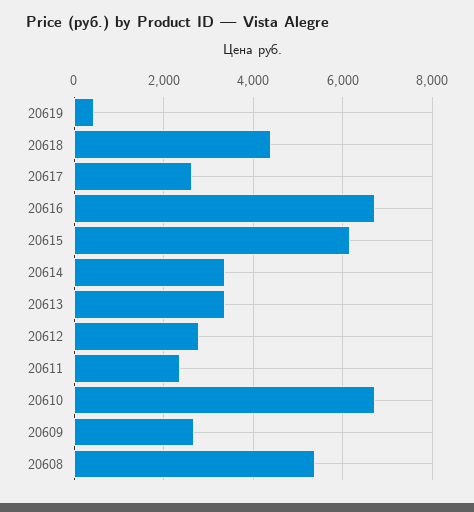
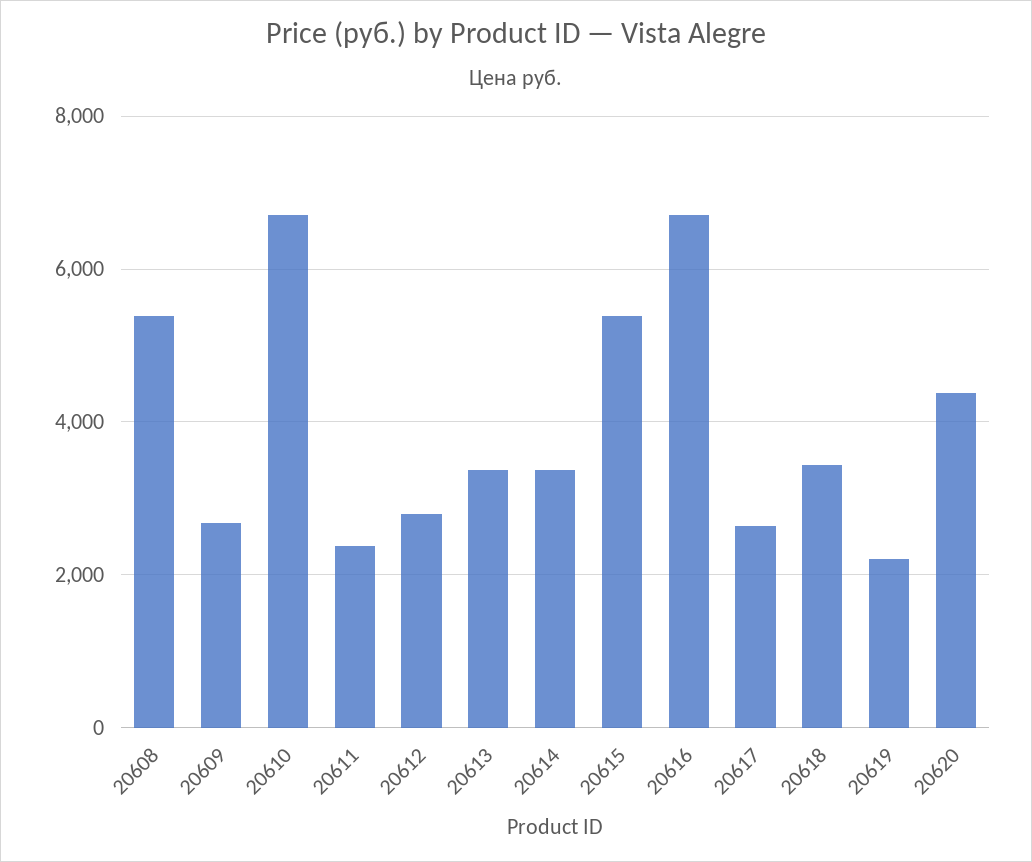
20619: 400 -> 2200
20618: 4400 -> 3400
20615: 6200 -> 5400
20620: none -> 4400

